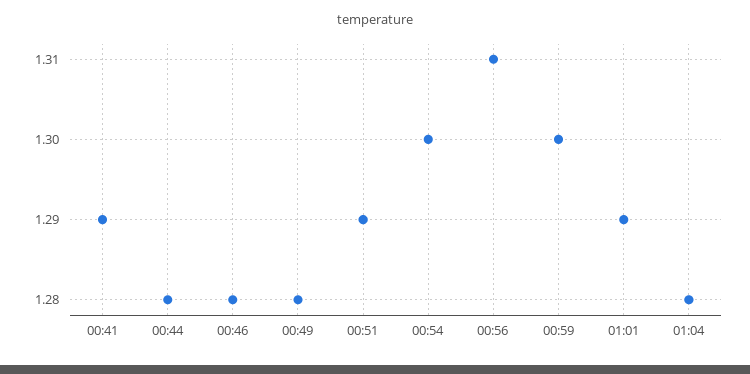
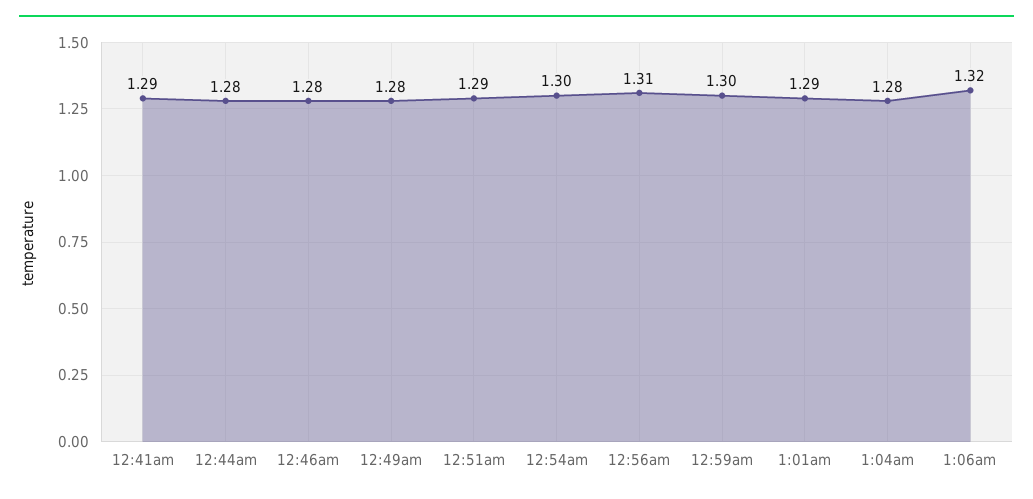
1:06am: none -> 1.32

